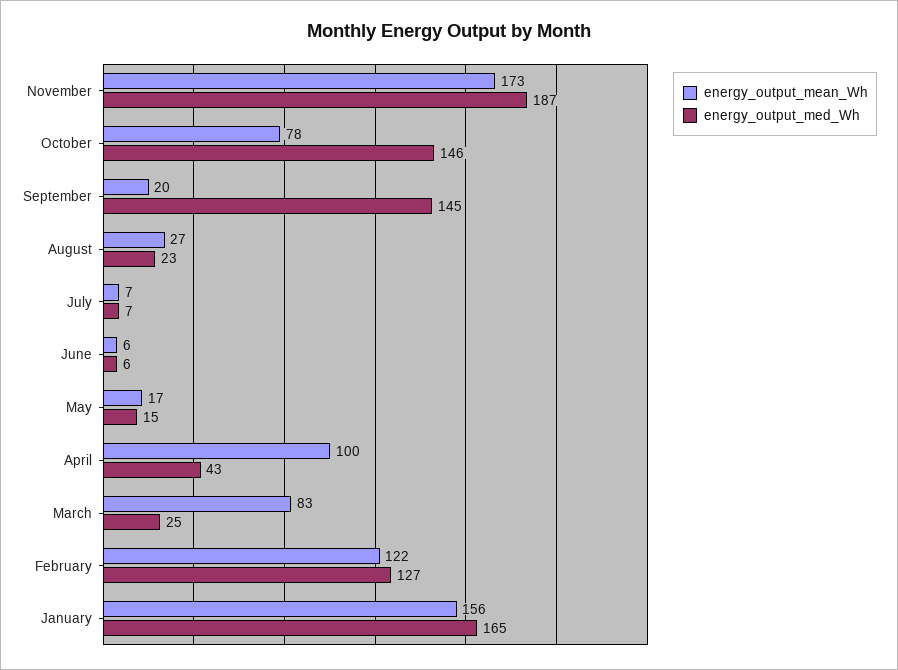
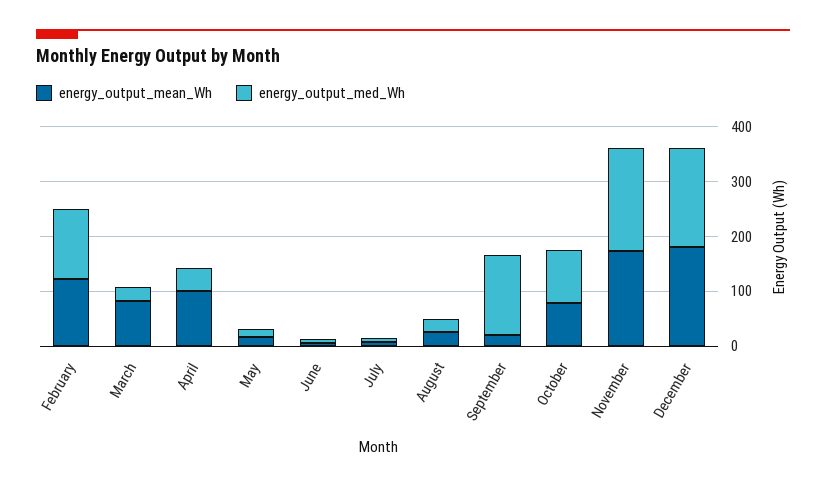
energy_output_med_Wh, October: 146 -> 100
energy_output_mean_Wh, January: 156 -> none
energy_output_med_Wh, January: 165 -> none
energy_output_mean_Wh, December: none -> 180
energy_output_med_Wh, December: none -> 180

